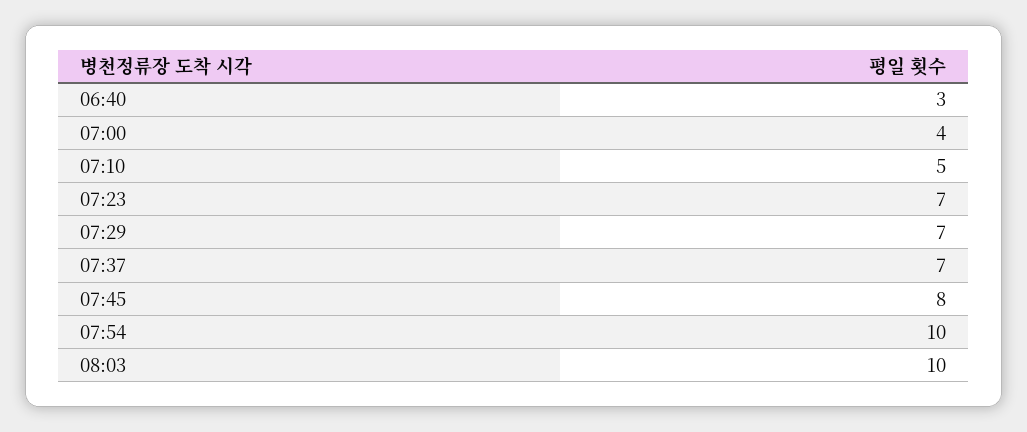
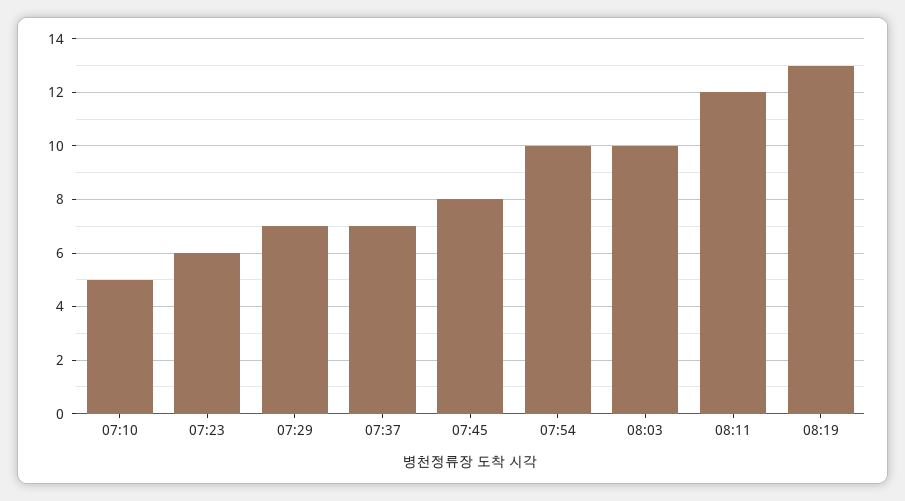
06:40: 3 -> none
07:00: 4 -> none
07:23: 7 -> 6
08:11: none -> 12
08:19: none -> 13

